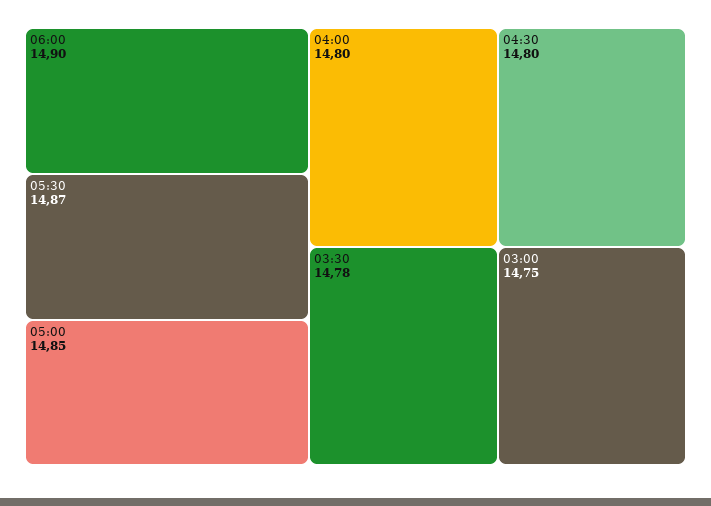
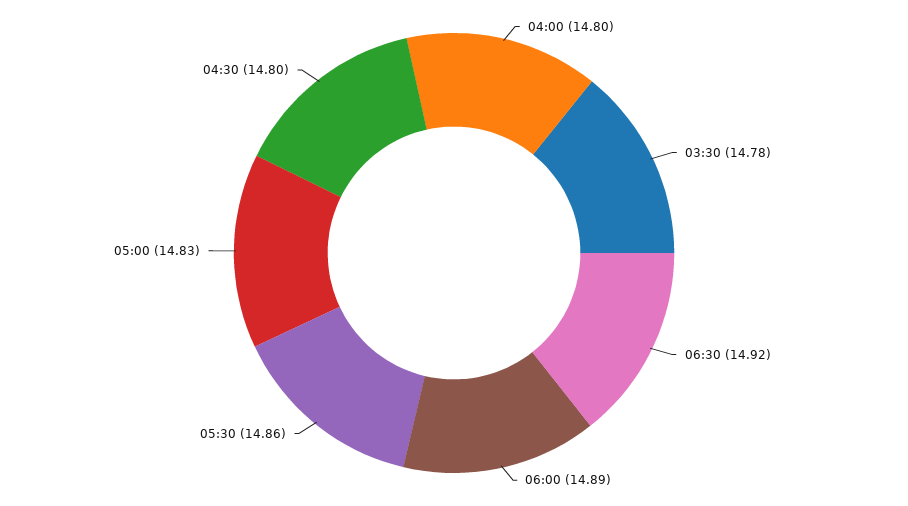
06:00: 14.9 -> 14.89
05:30: 14.87 -> 14.86
05:00: 14.85 -> 14.83
03:00: 14.75 -> none
06:30: none -> 14.92

